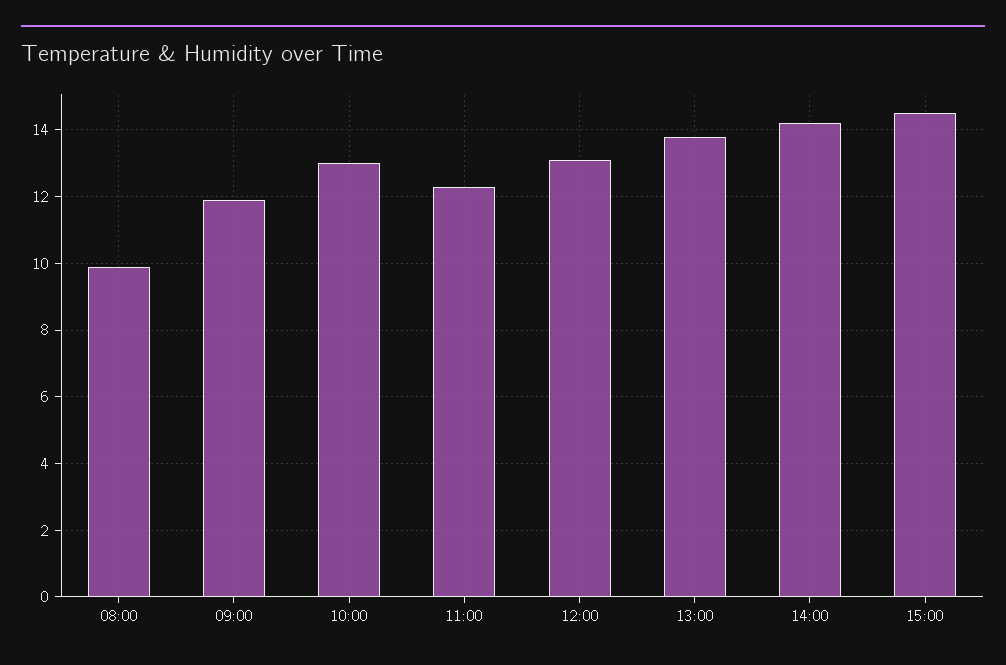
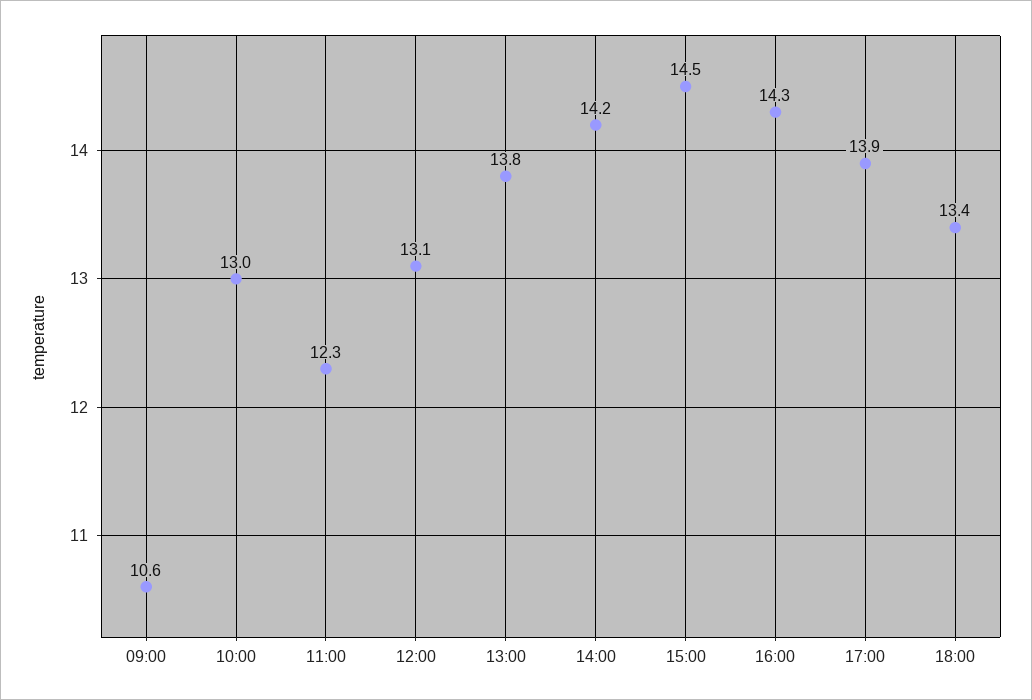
08:00: 10 -> none
09:00: 12 -> 10.6
16:00: none -> 14.3
17:00: none -> 13.9
18:00: none -> 13.4

